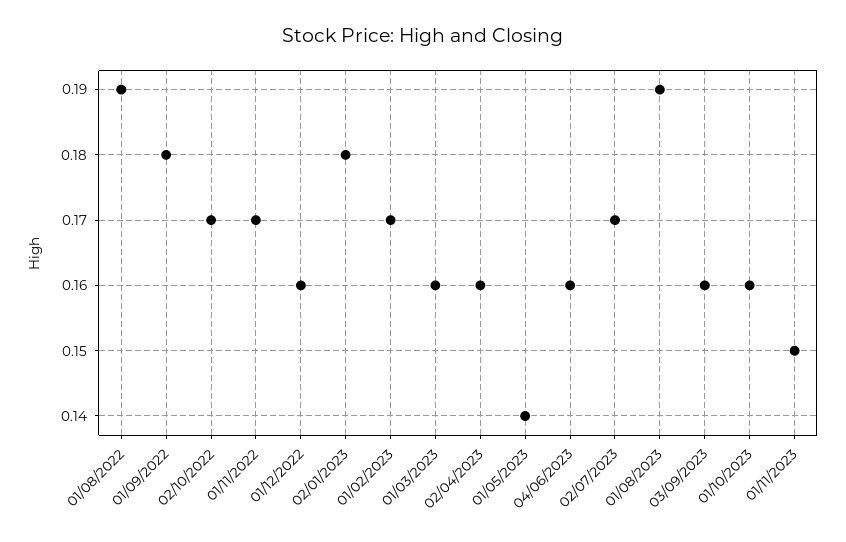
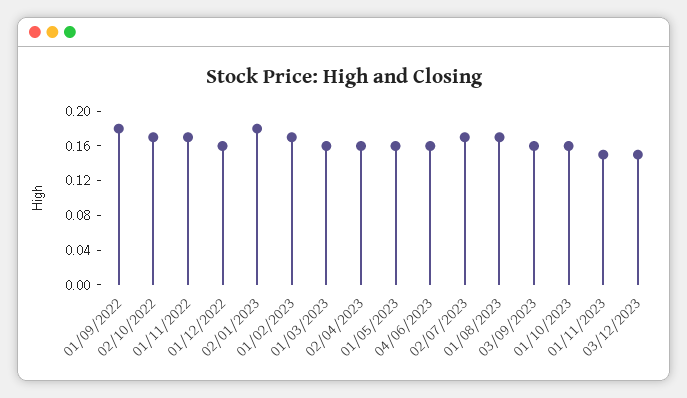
01/08/2022: 0.19 -> none
01/05/2023: 0.14 -> 0.16
01/08/2023: 0.19 -> 0.17
03/12/2023: none -> 0.15

